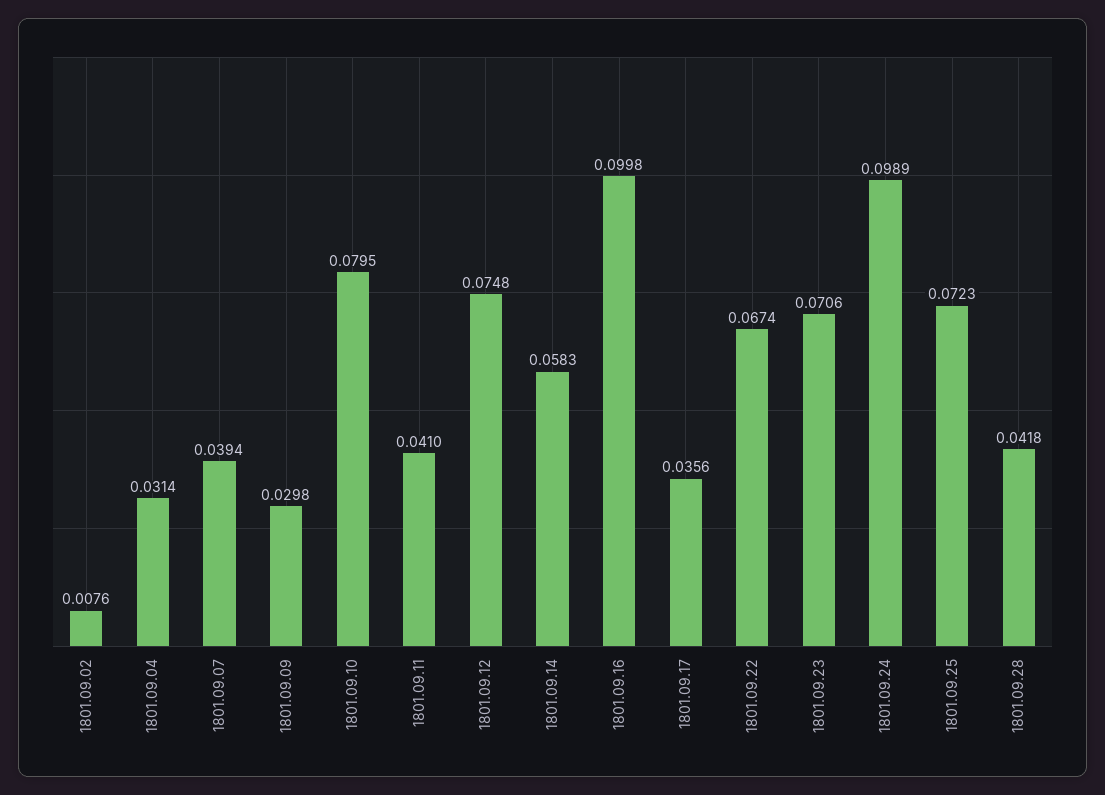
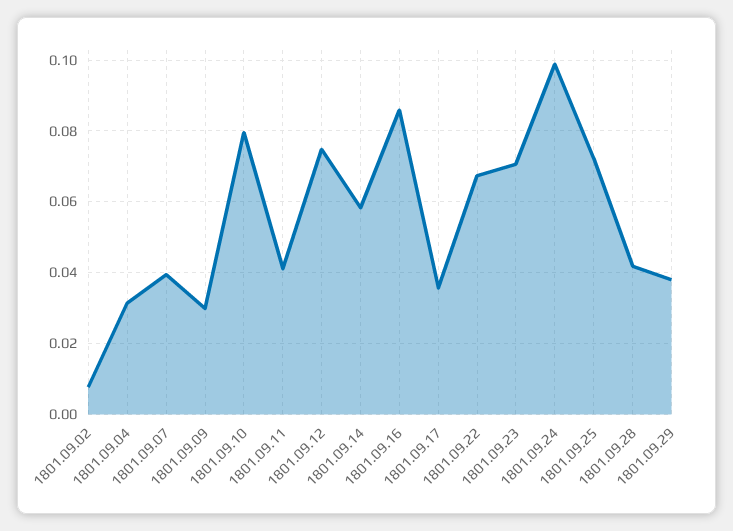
1801.09.16: 0.0998 -> 0.086
1801.09.29: none -> 0.038

